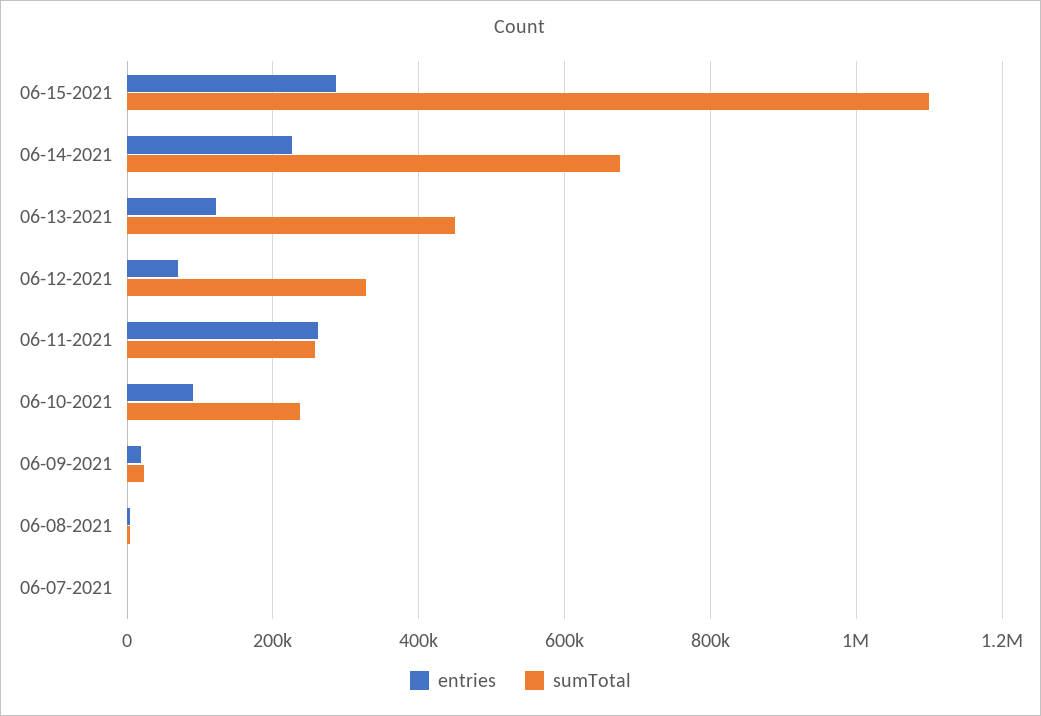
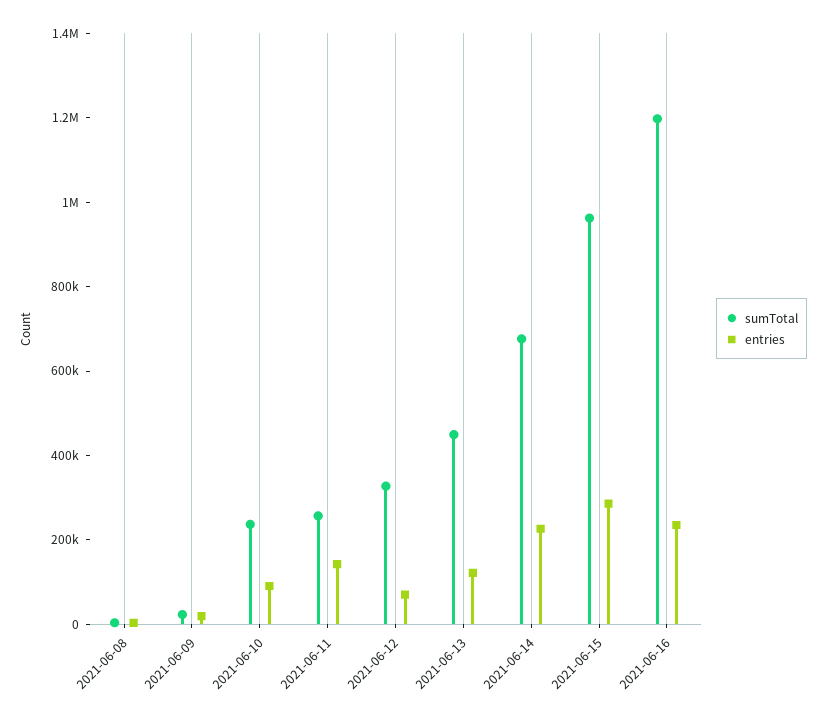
sumTotal, 06-15-2021: 1100000 -> 950000
entries, 06-11-2021: 260000 -> 150000
entries, 06-07-2021: 0 -> none
sumTotal, 06-07-2021: 0 -> none
sumTotal, 2021-06-16: none -> 1200000
entries, 2021-06-16: none -> 250000

